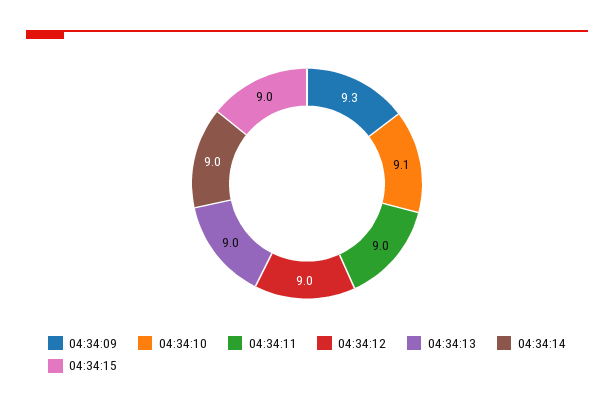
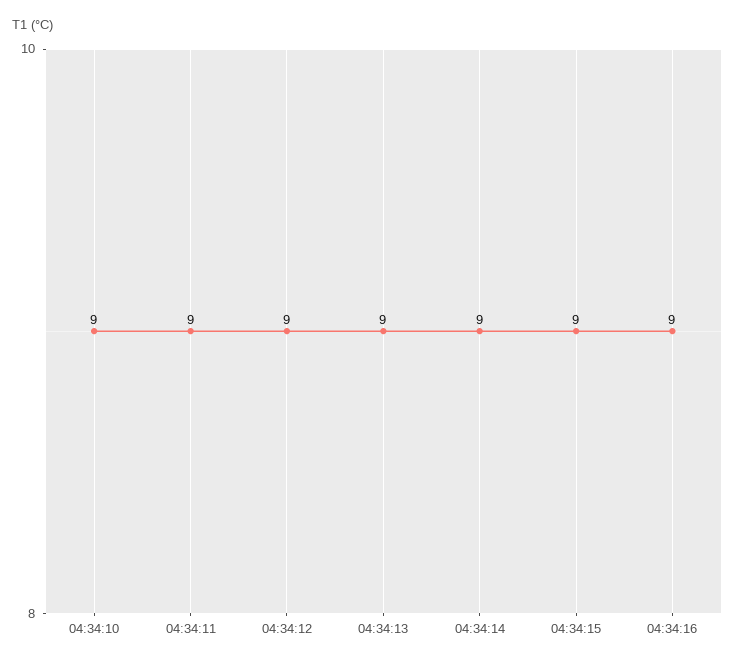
04:34:09: 9.3 -> none
04:34:10: 9.1 -> 9
04:34:16: none -> 9

